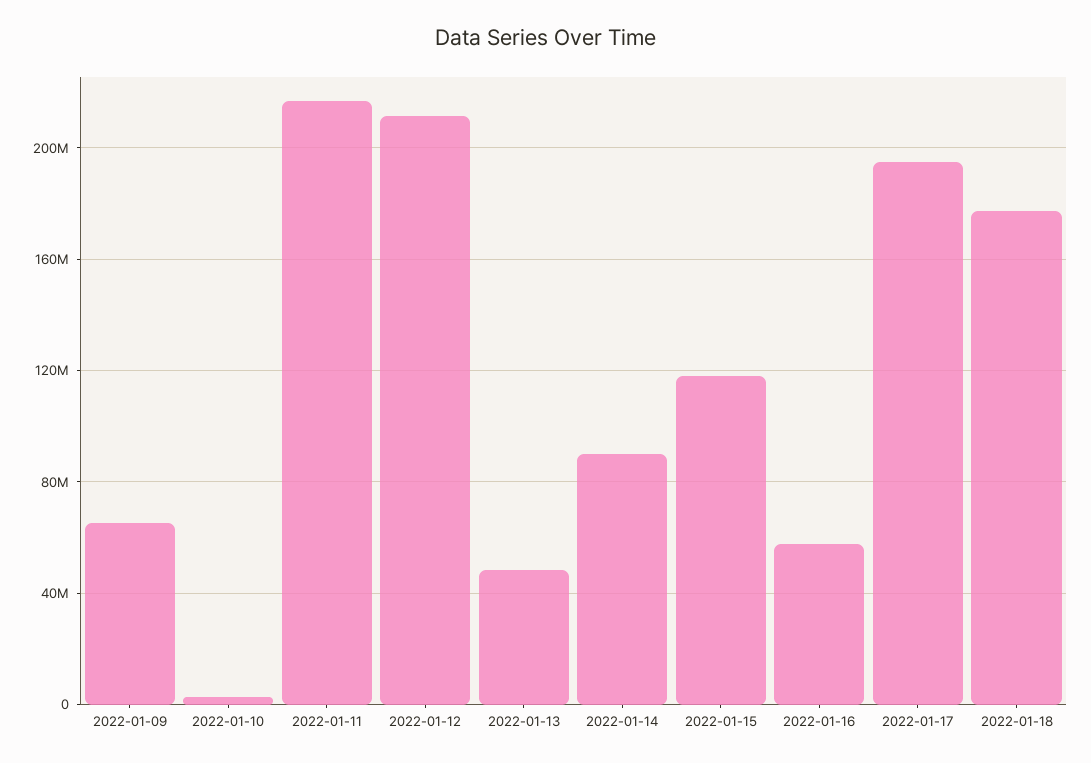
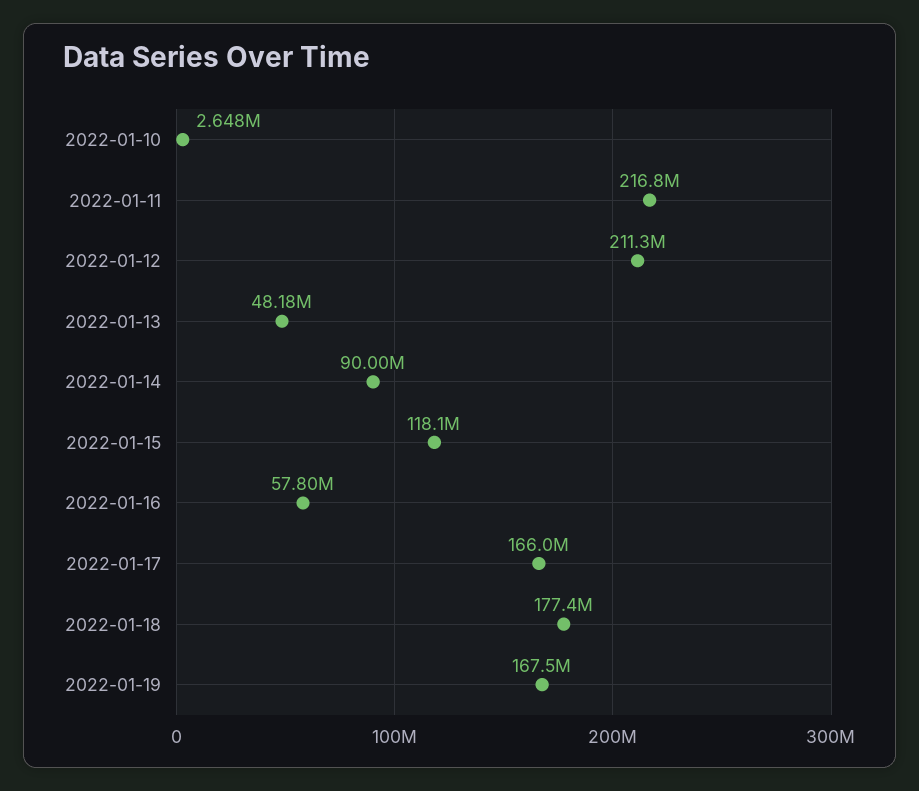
2022-01-09: 65000000 -> none
2022-01-17: 195000000 -> 166000000
2022-01-19: none -> 167500000

